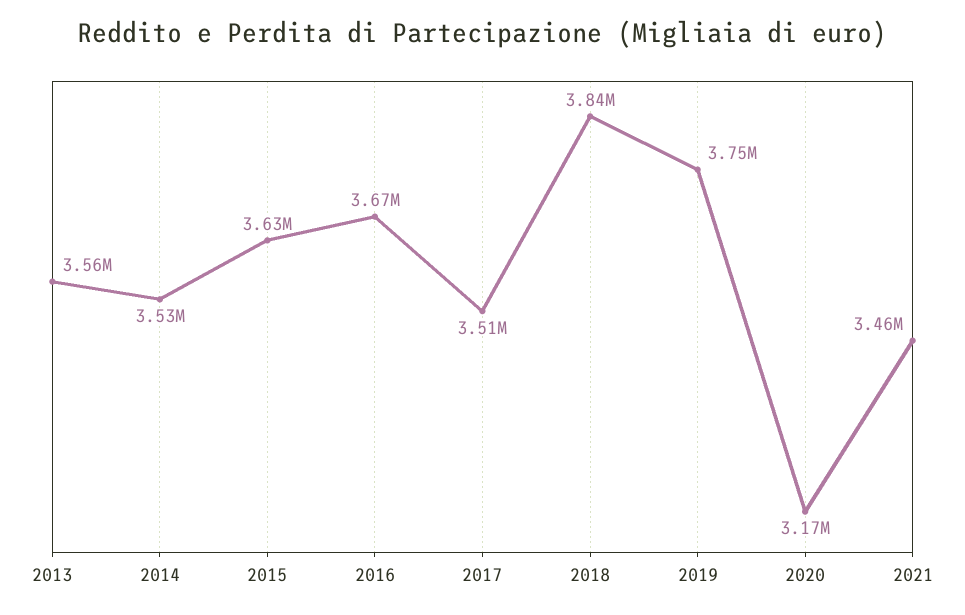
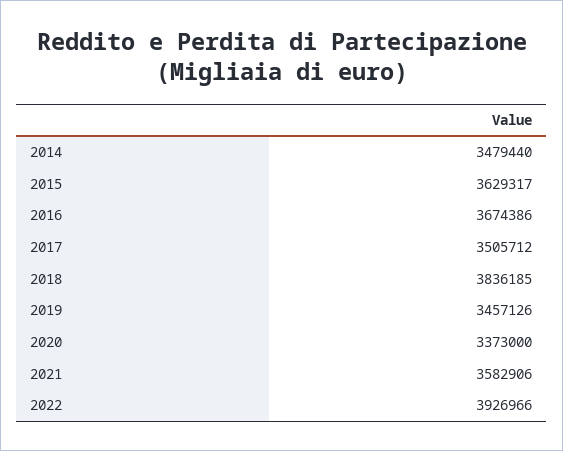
2013: 3560000 -> none
2014: 3530000 -> 3479440
2019: 3750000 -> 3457126
2020: 3170000 -> 3373000
2021: 3460000 -> 3582906
2022: none -> 3926966

